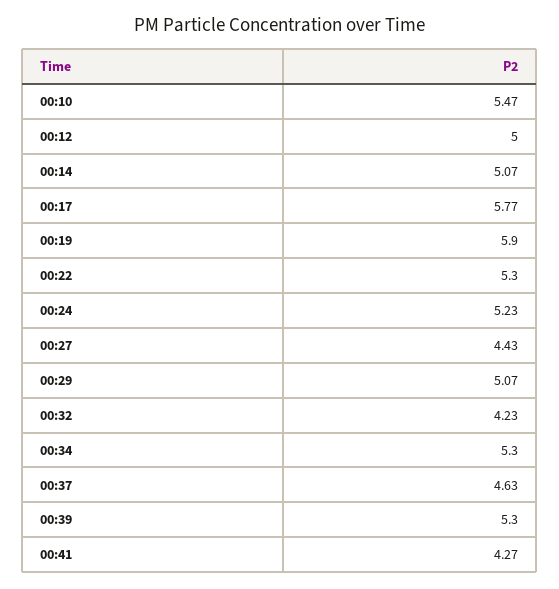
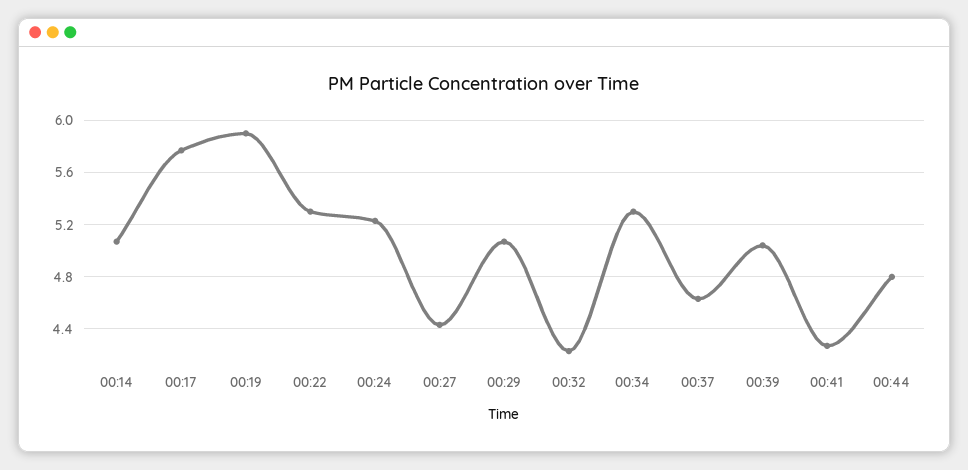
00:10: 5.47 -> none
00:12: 5 -> none
00:39: 5.3 -> 5.05
00:44: none -> 4.8

